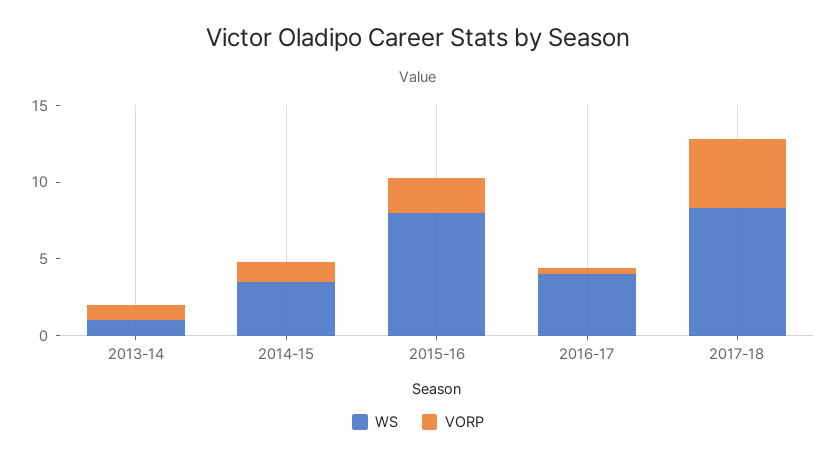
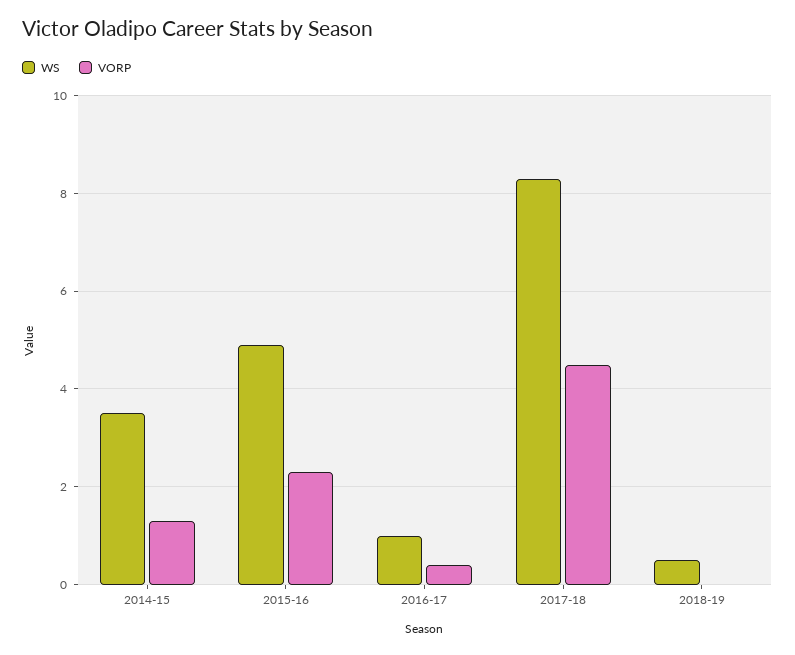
WS, 2013-14: 1 -> none
VORP, 2013-14: 1 -> none
WS, 2015-16: 8 -> 5
WS, 2016-17: 4 -> 1
WS, 2018-19: none -> 0.5
VORP, 2018-19: none -> 0

